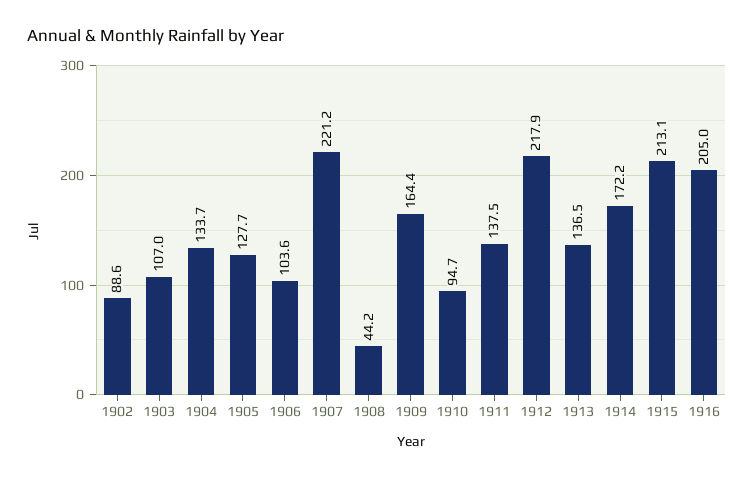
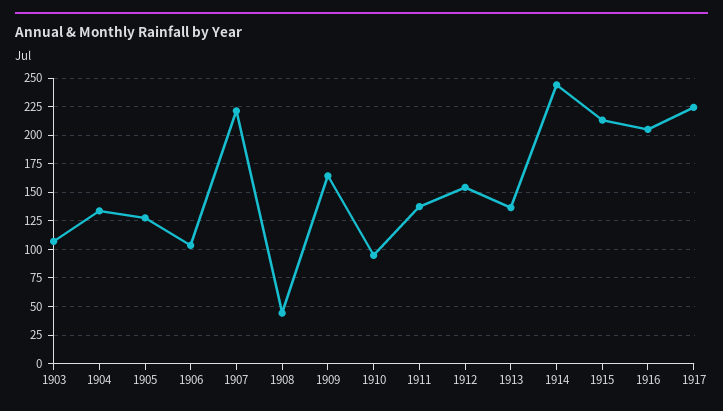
1902: 88.6 -> none
1912: 217.9 -> 150
1914: 172.2 -> 250
1917: none -> 225

